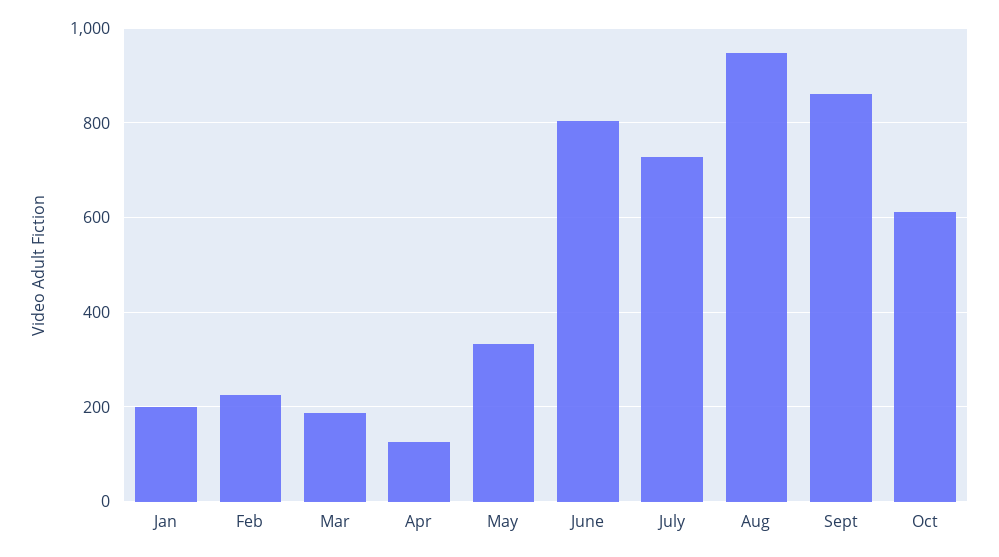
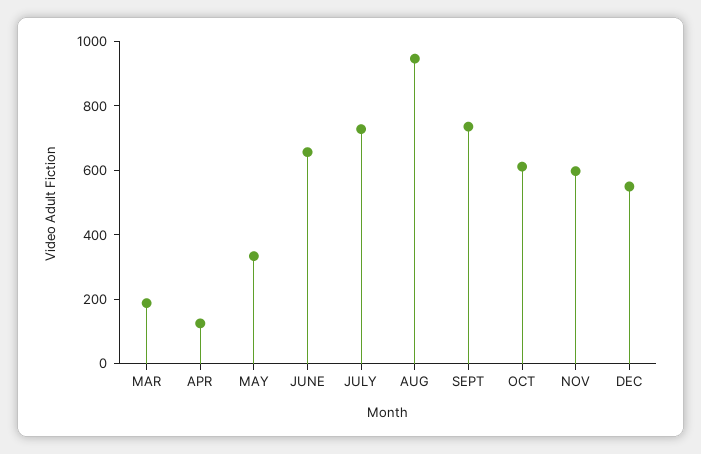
Jan: 200 -> none
Feb: 220 -> none
June: 800 -> 650
Sept: 860 -> 750
NOV: none -> 600
DEC: none -> 550

